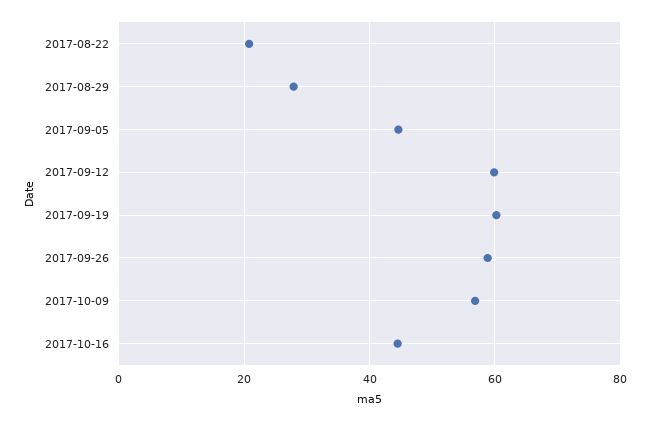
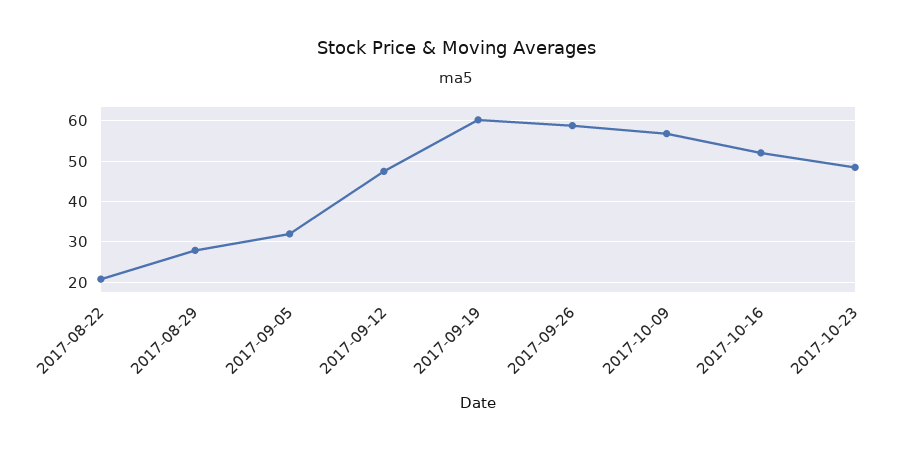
2017-09-05: 44 -> 32
2017-09-12: 60 -> 48
2017-10-16: 44 -> 52
2017-10-23: none -> 48

